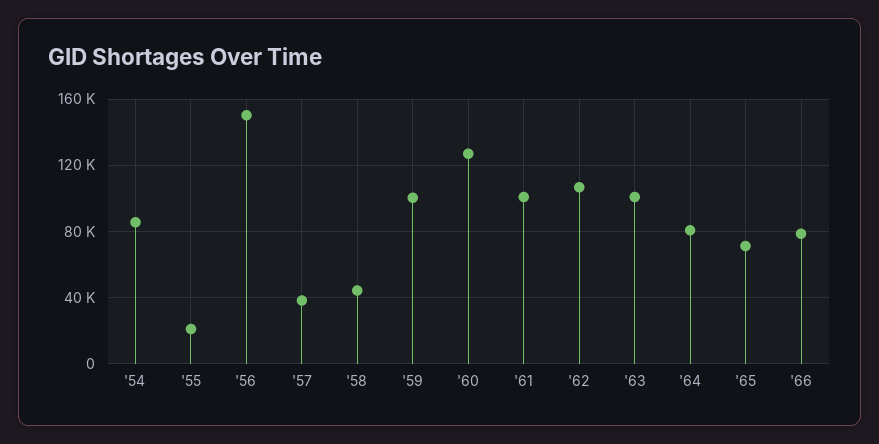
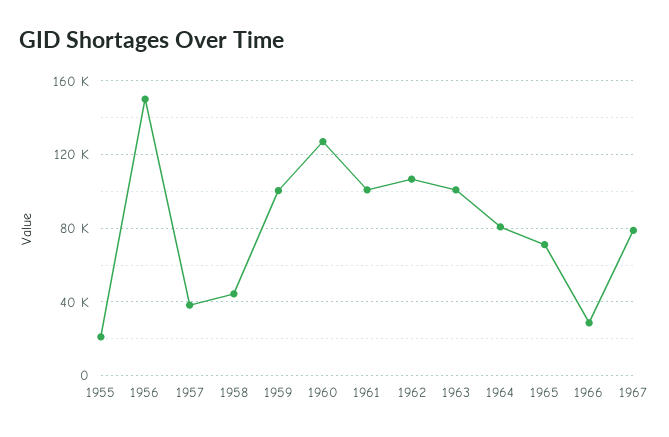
'54: 85000 -> none
'66: 80000 -> 30000
1967: none -> 80000

